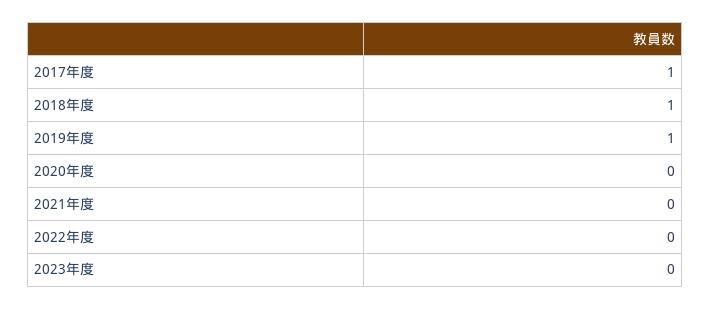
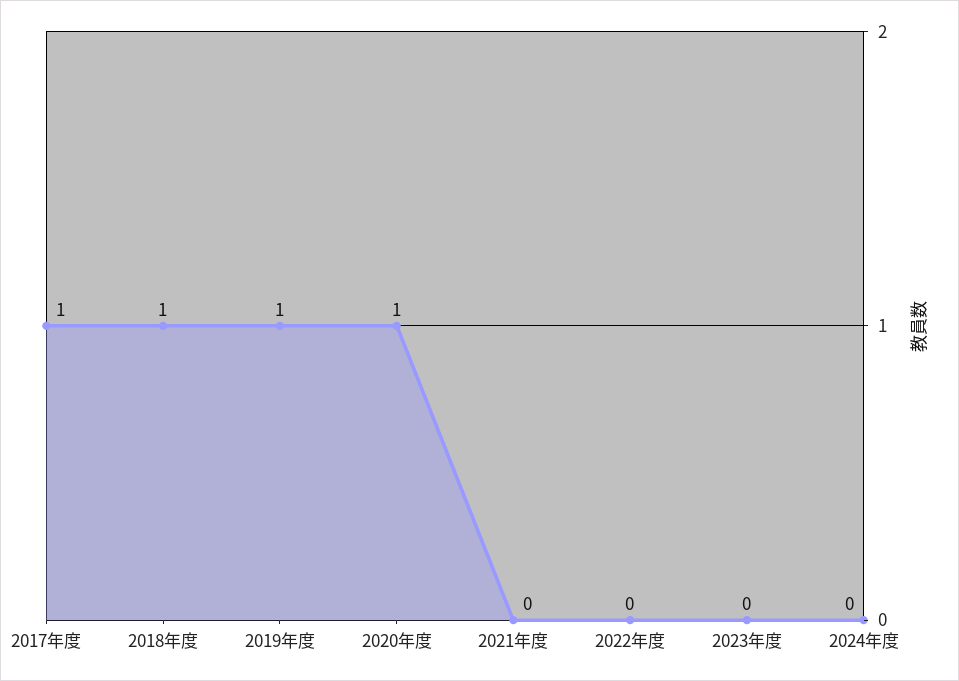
2020年度: 0 -> 1
2024年度: none -> 0

